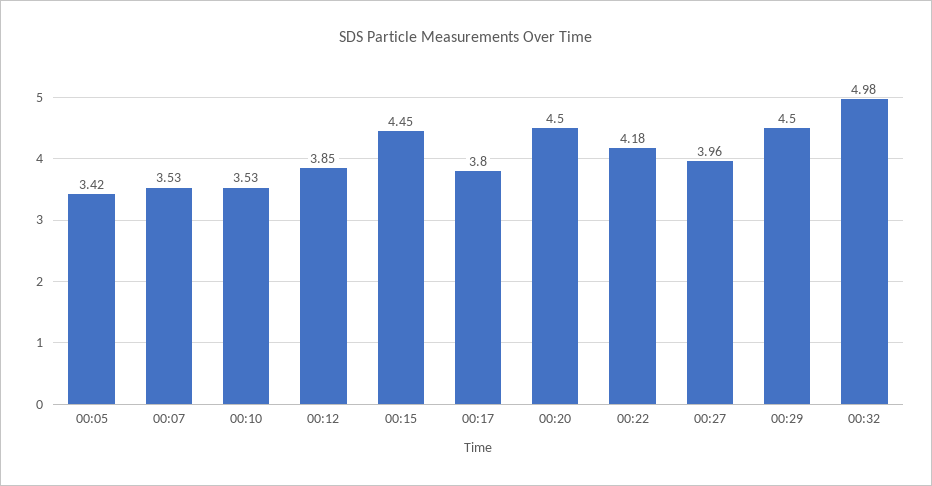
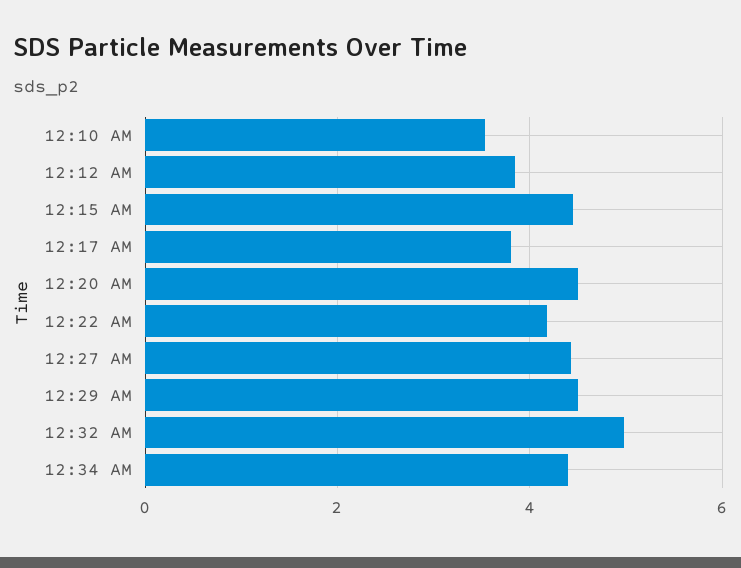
00:05: 3.42 -> none
00:07: 3.53 -> none
00:27: 3.96 -> 4.4
12:34 AM: none -> 4.4

